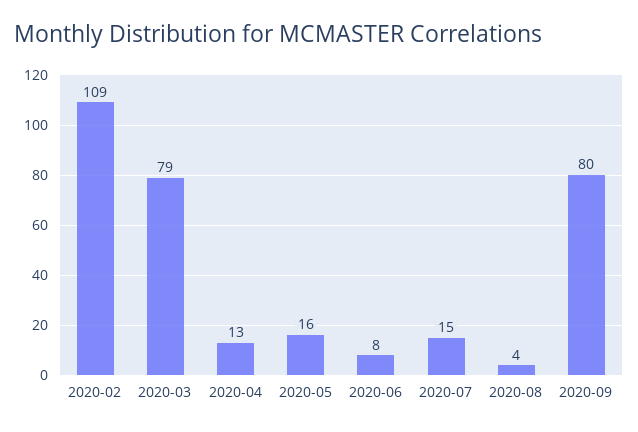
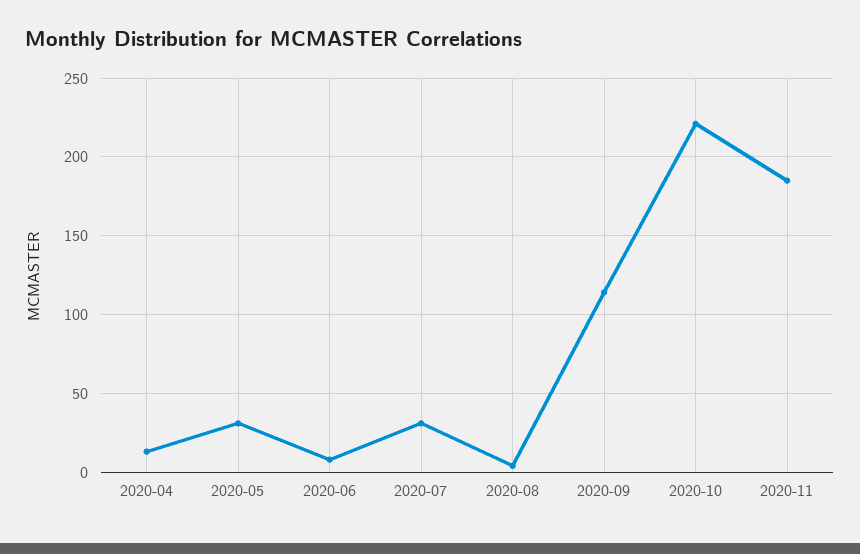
2020-02: 109 -> none
2020-03: 79 -> none
2020-05: 16 -> 30
2020-07: 15 -> 30
2020-09: 80 -> 115
2020-10: none -> 220
2020-11: none -> 185

